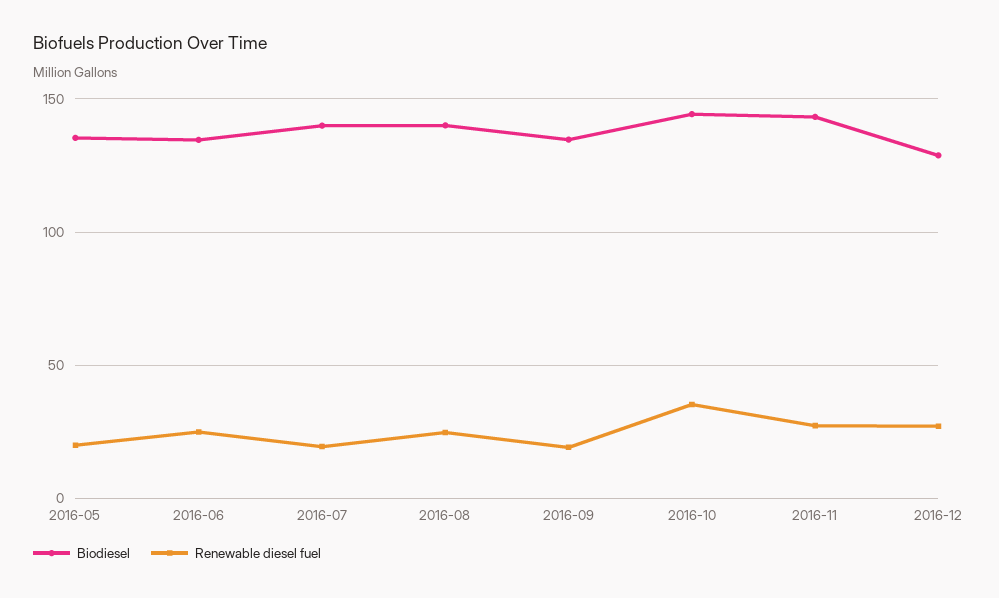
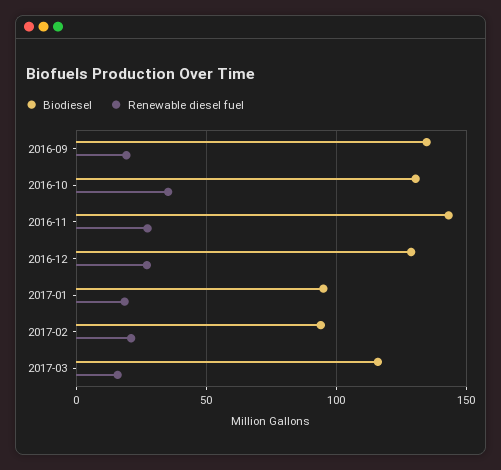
Biodiesel, 2016-05: 135 -> none
Renewable diesel fuel, 2016-05: 20 -> none
Biodiesel, 2016-06: 135 -> none
Renewable diesel fuel, 2016-06: 25 -> none
Biodiesel, 2016-07: 140 -> none
Renewable diesel fuel, 2016-07: 20 -> none
Biodiesel, 2016-08: 140 -> none
Renewable diesel fuel, 2016-08: 25 -> none
Biodiesel, 2016-10: 145 -> 130
Biodiesel, 2017-01: none -> 95
Renewable diesel fuel, 2017-01: none -> 20
Biodiesel, 2017-02: none -> 95
Renewable diesel fuel, 2017-02: none -> 20
Biodiesel, 2017-03: none -> 115
Renewable diesel fuel, 2017-03: none -> 15

